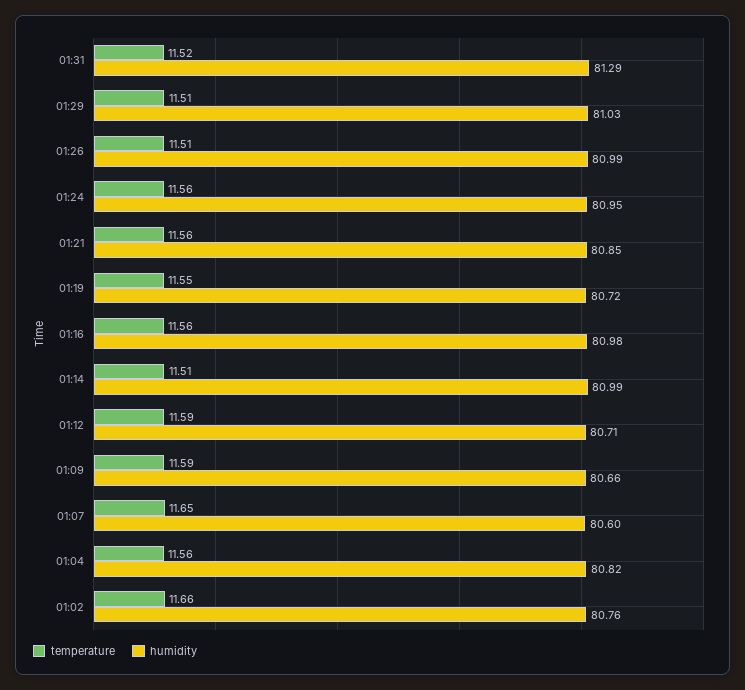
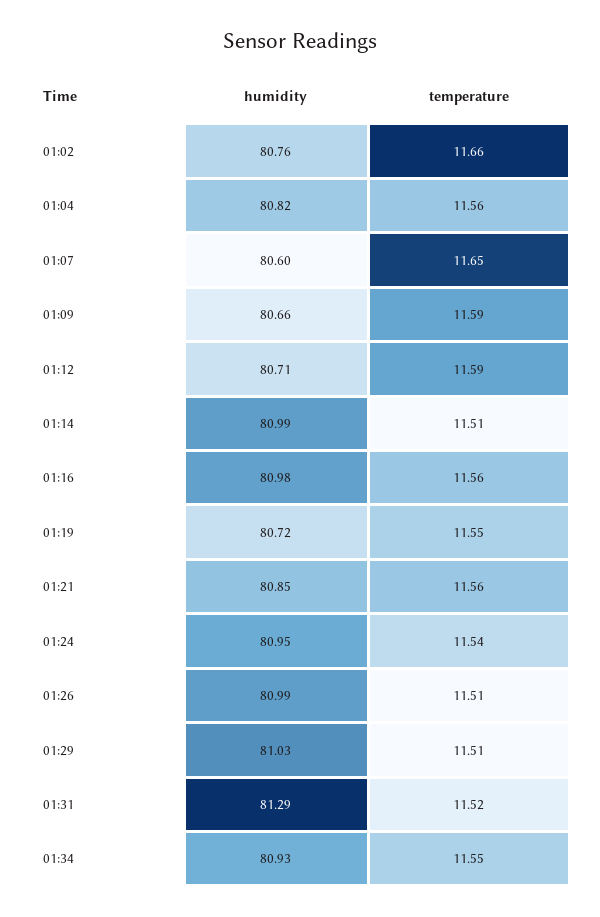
temperature, 01:24: 11.56 -> 11.54
humidity, 01:34: none -> 80.93
temperature, 01:34: none -> 11.55

